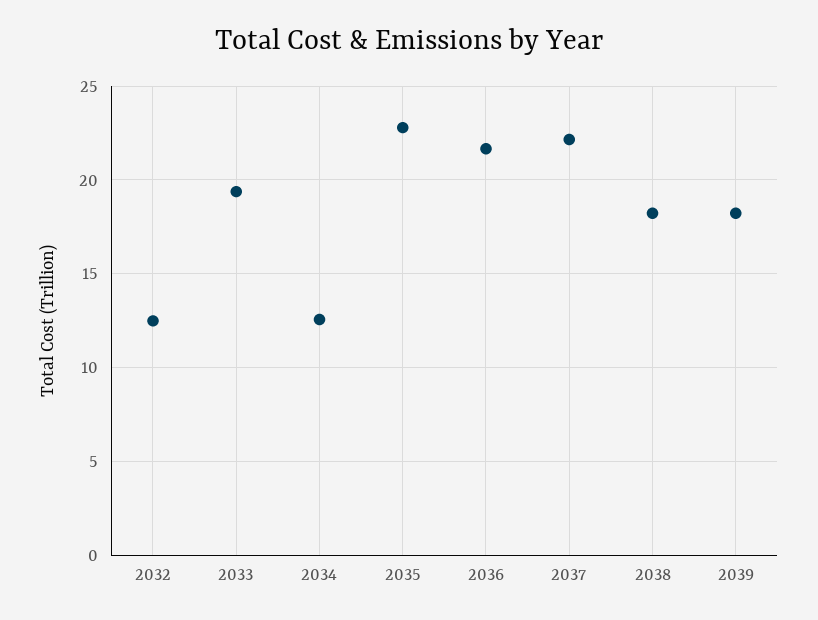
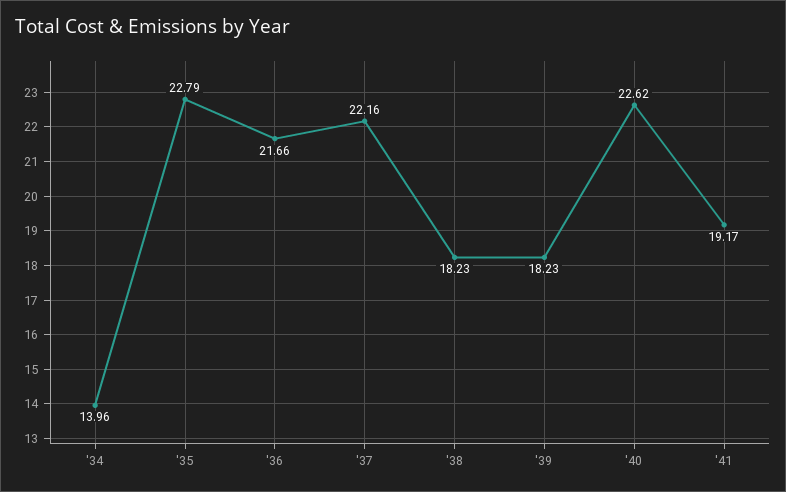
2032: 12.5 -> none
2033: 19.5 -> none
2034: 12.5 -> 13.96
'40: none -> 22.62
'41: none -> 19.17

